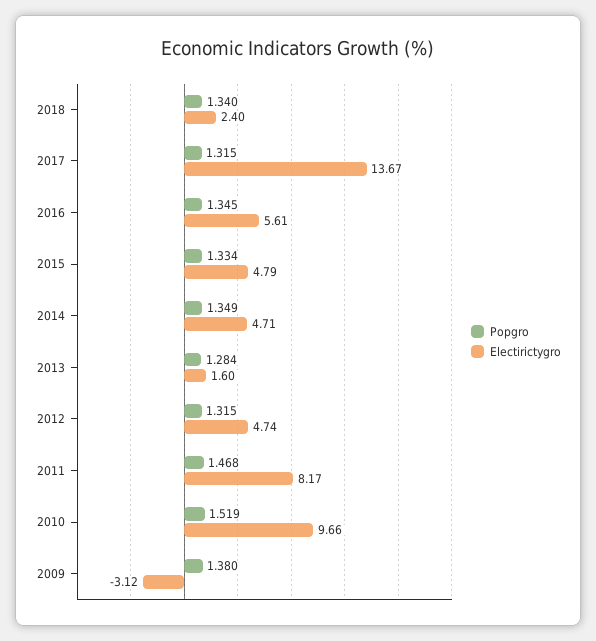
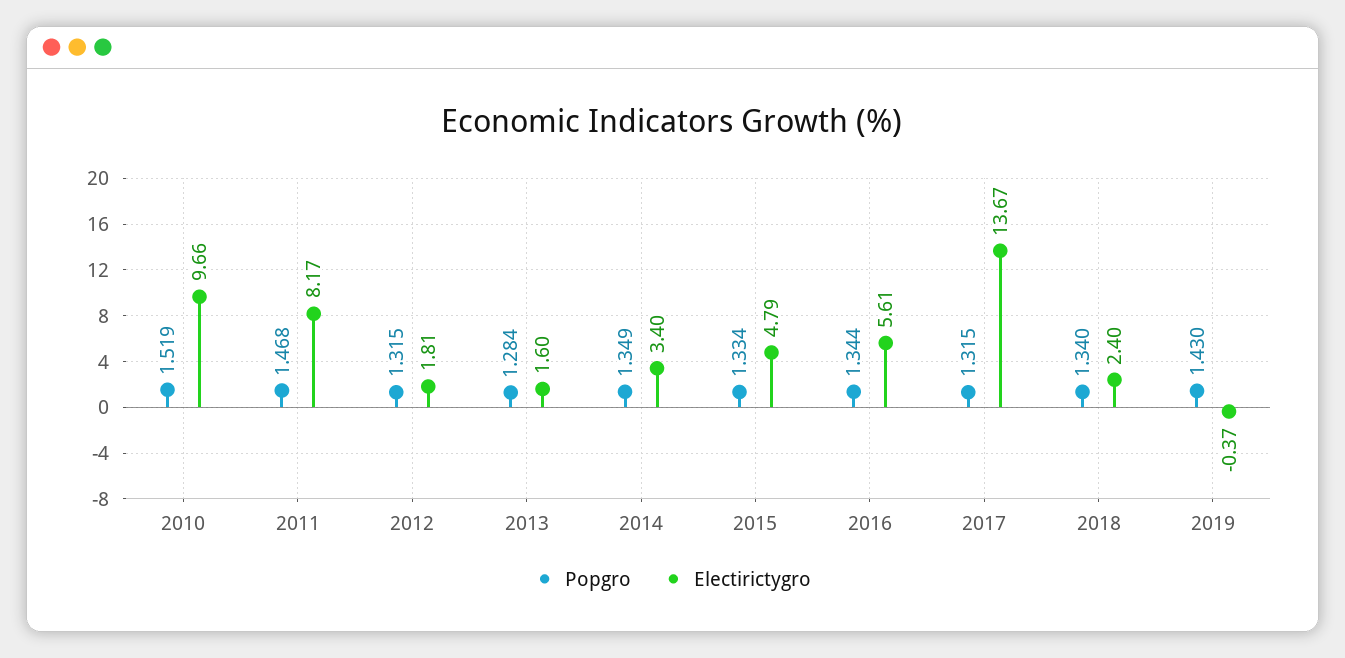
Popgro, 2016: 1.345 -> 1.344
Electirictygro, 2014: 4.71 -> 3.4
Electirictygro, 2012: 4.74 -> 1.81
Popgro, 2009: 1.38 -> none
Electirictygro, 2009: -3.12 -> none
Popgro, 2019: none -> 1.43
Electirictygro, 2019: none -> -0.37

